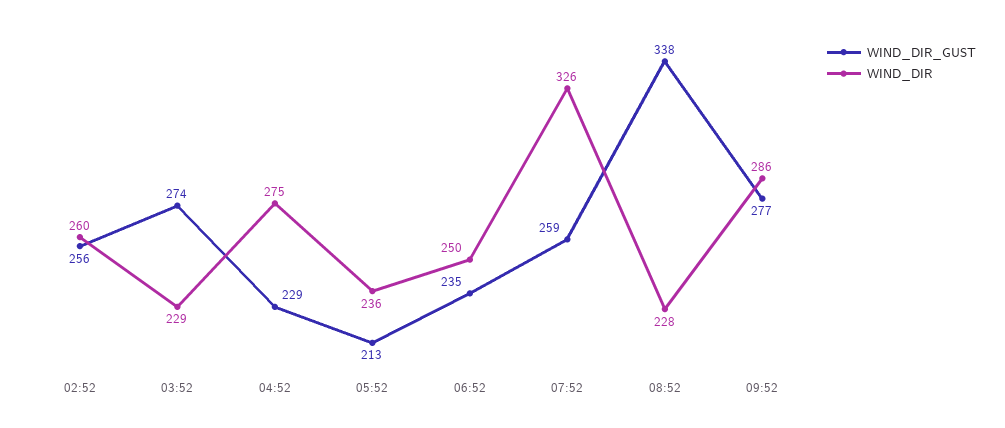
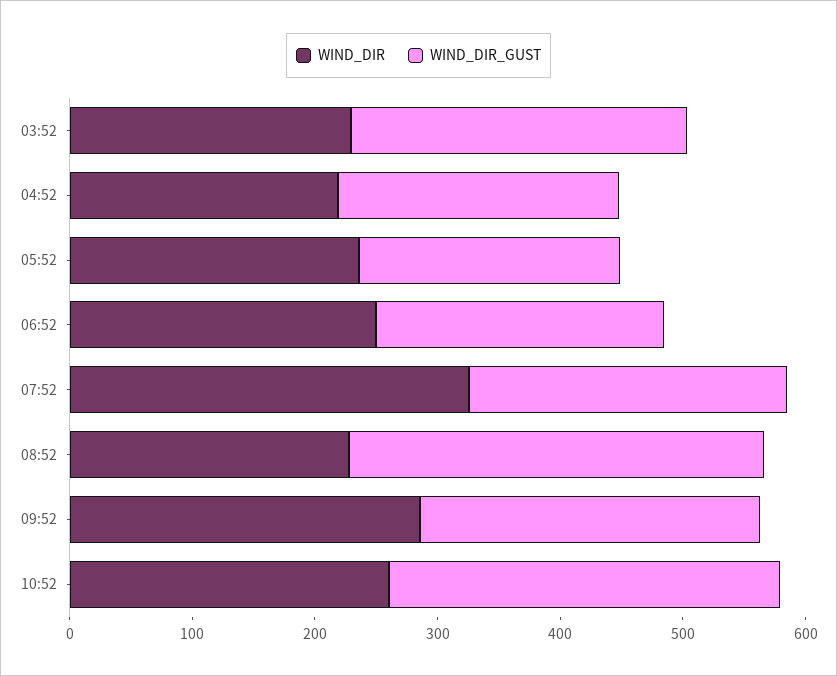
WIND_DIR_GUST, 02:52: 256 -> none
WIND_DIR, 02:52: 260 -> none
WIND_DIR, 04:52: 275 -> 220
WIND_DIR, 10:52: none -> 260
WIND_DIR_GUST, 10:52: none -> 320

